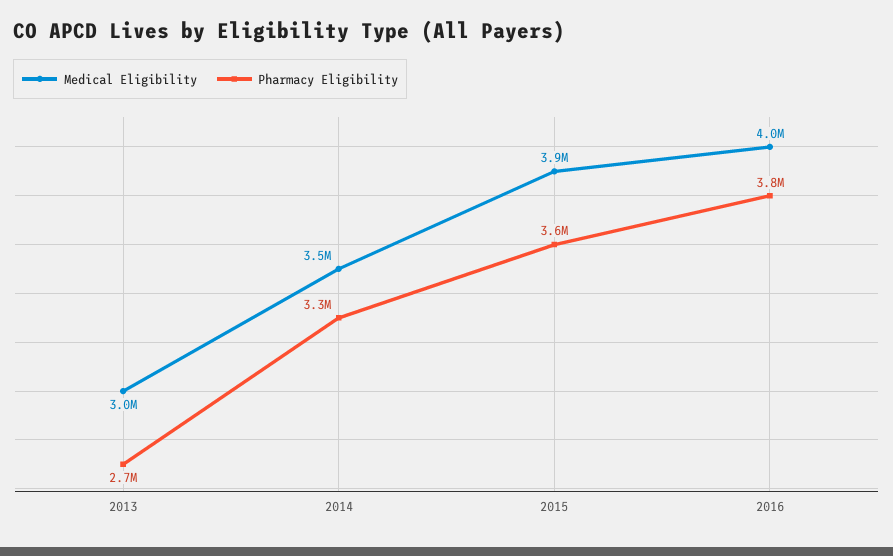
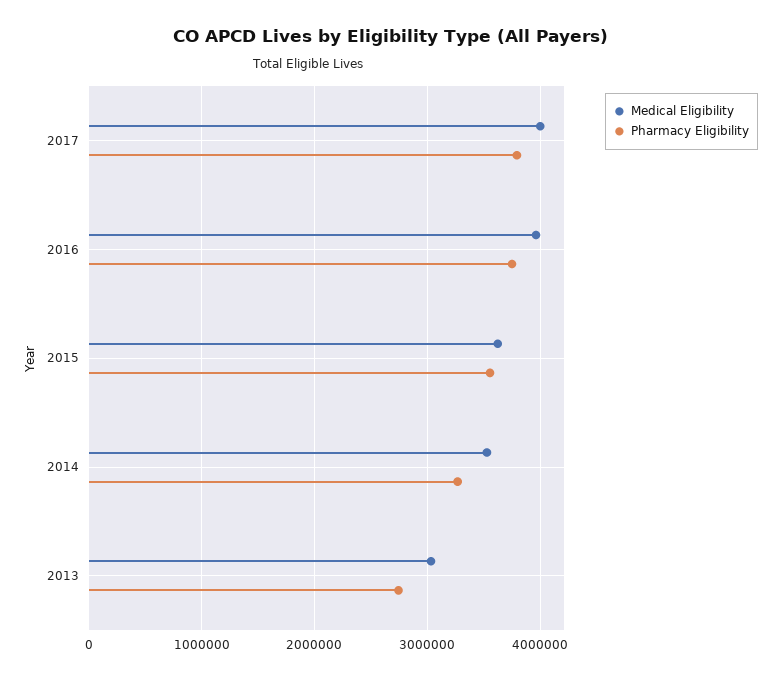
Medical Eligibility, 2015: 3900000 -> 3600000
Medical Eligibility, 2017: none -> 4000000
Pharmacy Eligibility, 2017: none -> 3800000

